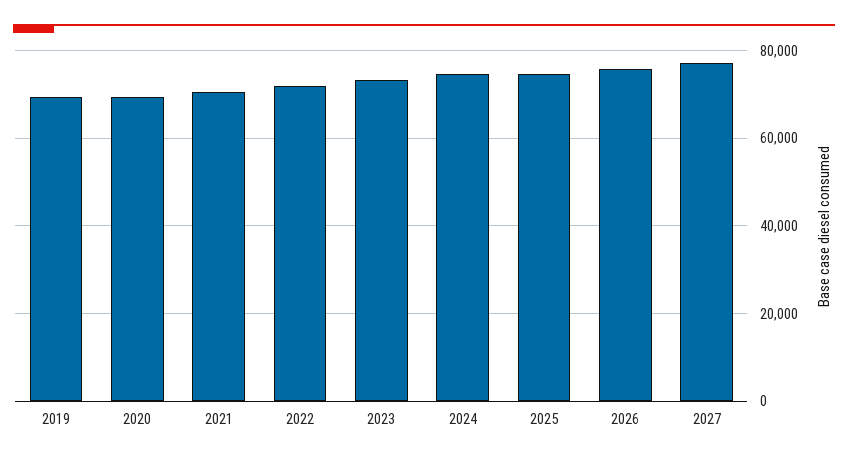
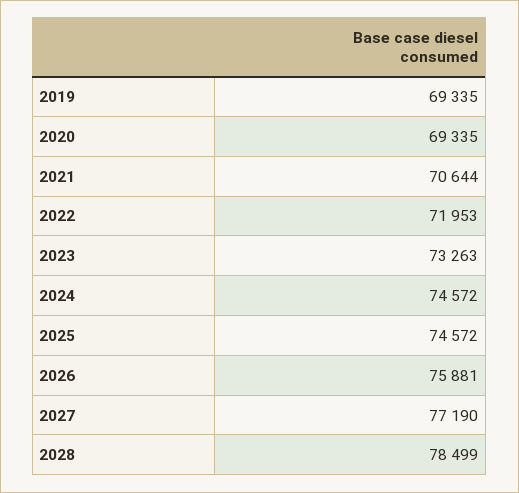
2028: none -> 78499

